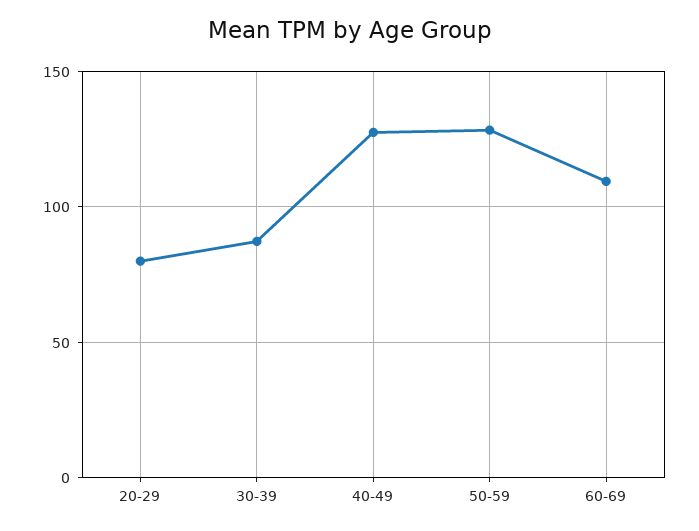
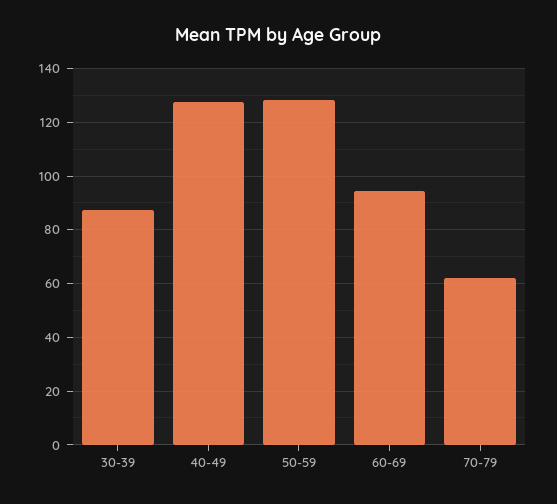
20-29: 80 -> none
60-69: 110 -> 95
70-79: none -> 62.5

